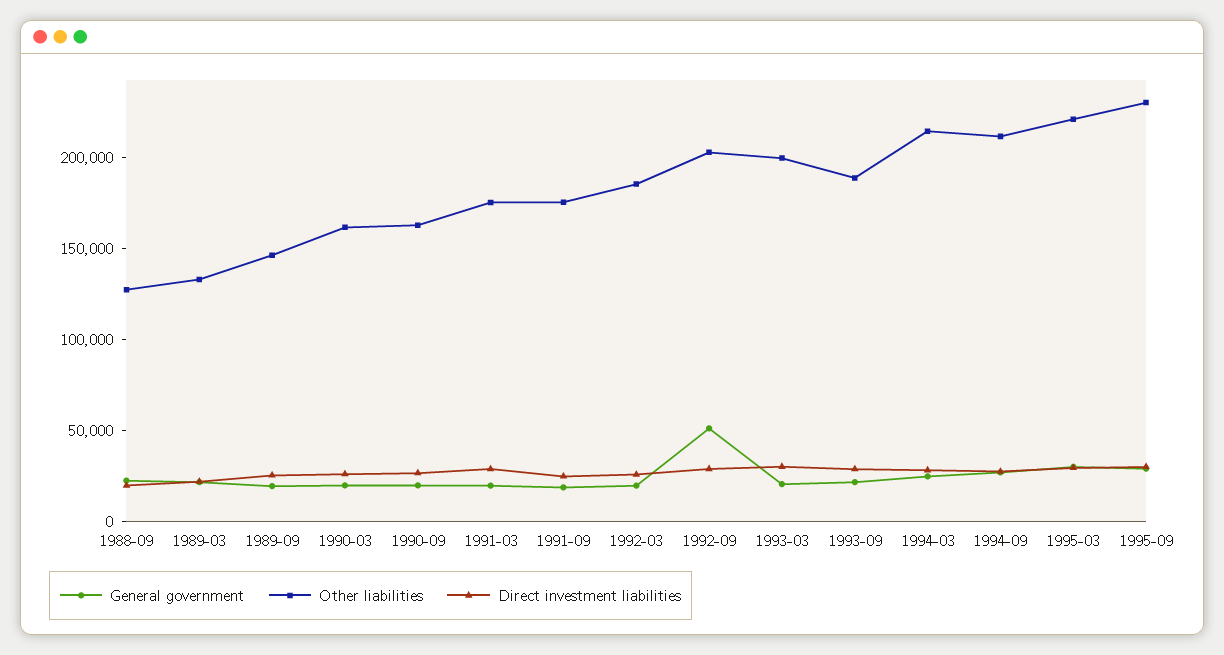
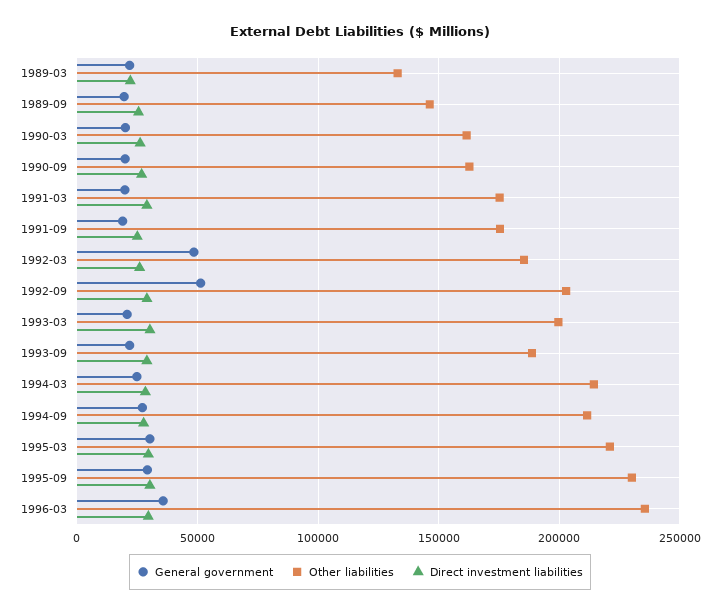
General government, 1988-09: 20000 -> none
Other liabilities, 1988-09: 130000 -> none
Direct investment liabilities, 1988-09: 20000 -> none
General government, 1992-03: 20000 -> 50000
General government, 1996-03: none -> 35000
Other liabilities, 1996-03: none -> 235000
Direct investment liabilities, 1996-03: none -> 30000

